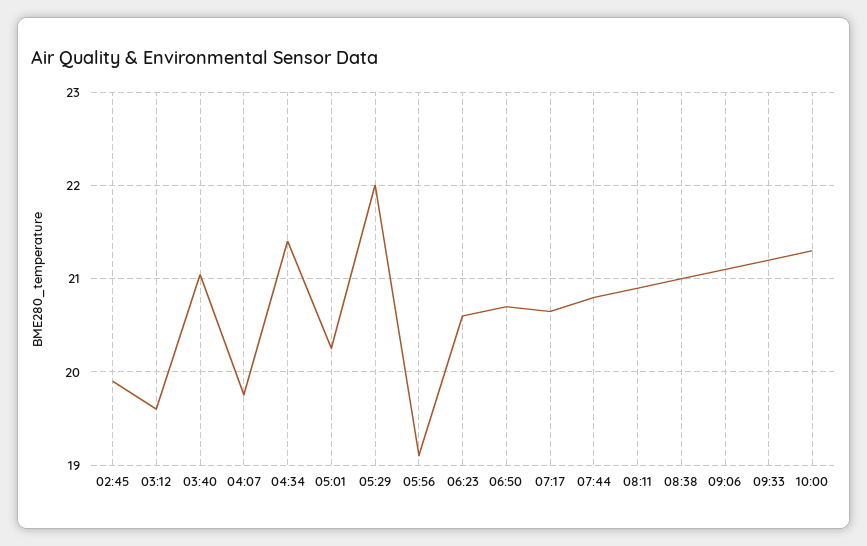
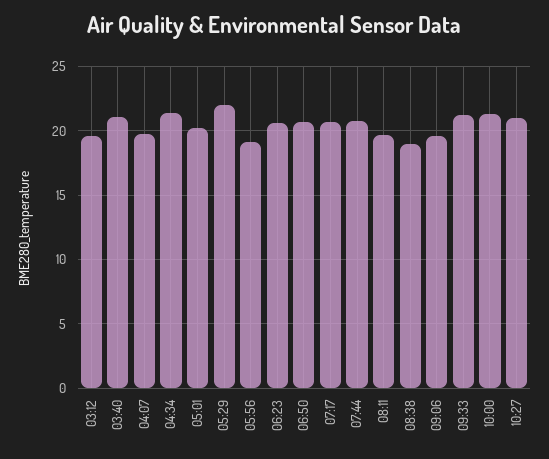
02:45: 19.9 -> none
08:11: 20.9 -> 19.5
08:38: 21 -> 19
09:06: 21.1 -> 19.5
10:27: none -> 21

